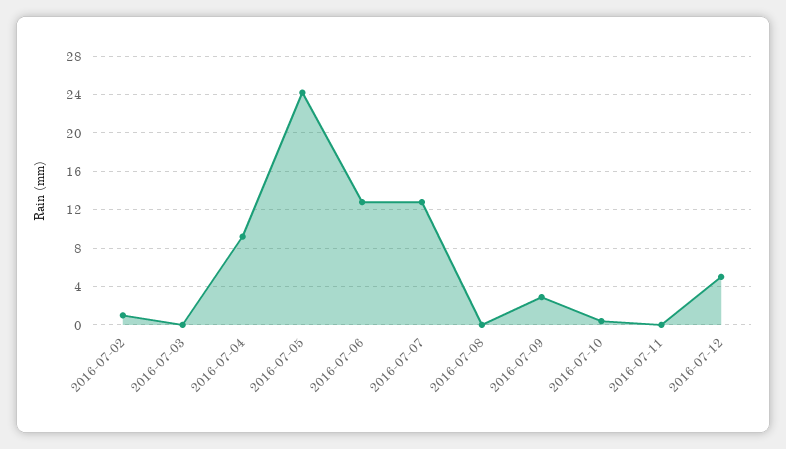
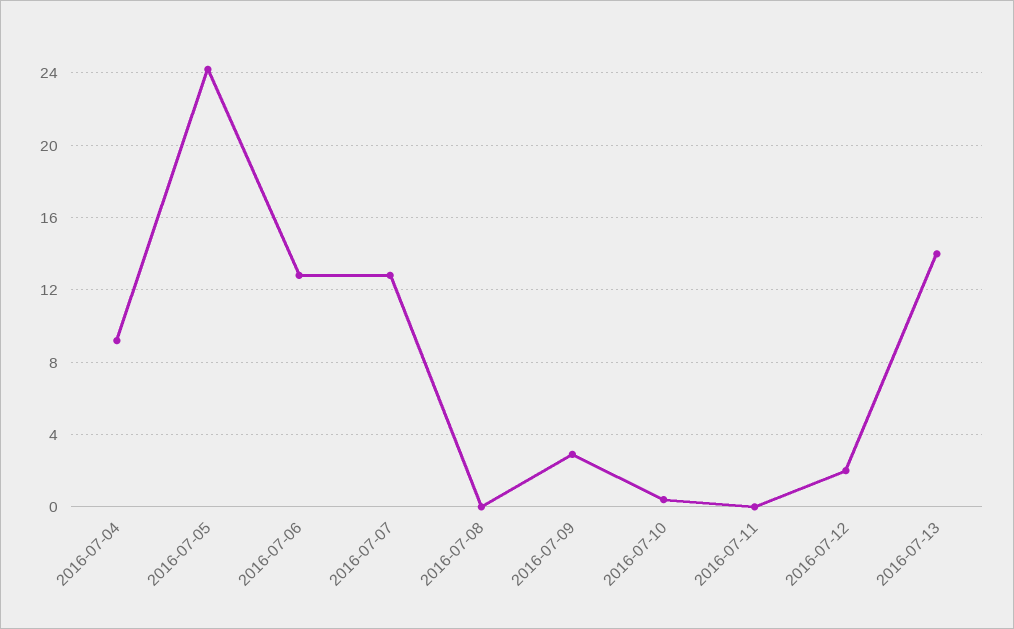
2016-07-02: 1 -> none
2016-07-03: 0 -> none
2016-07-12: 5 -> 2
2016-07-13: none -> 14

